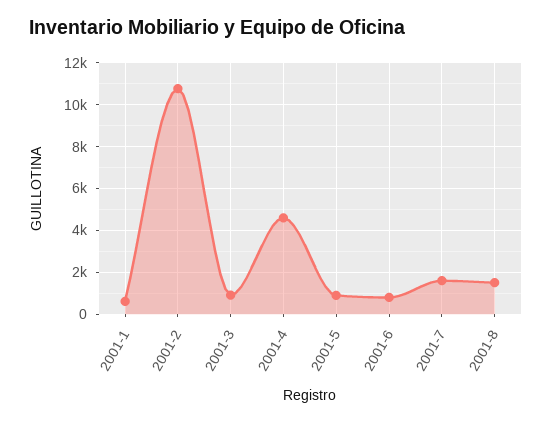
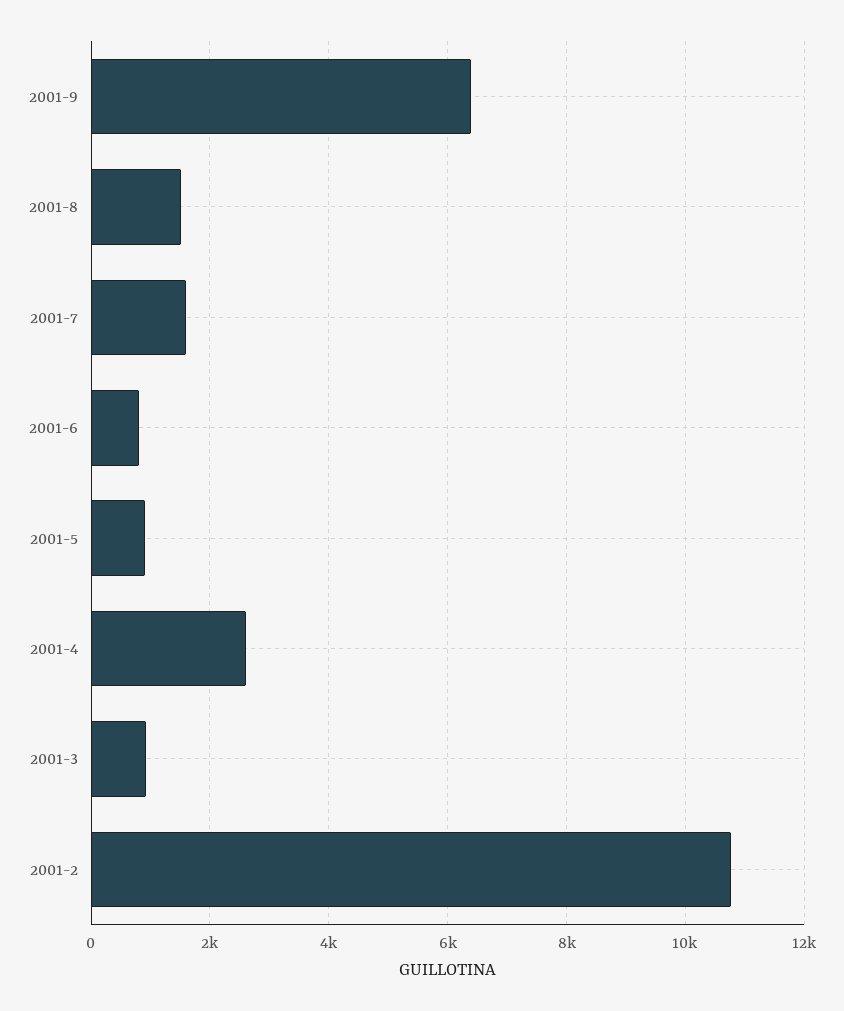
2001-1: 500 -> none
2001-4: 4500 -> 2600
2001-9: none -> 6400

